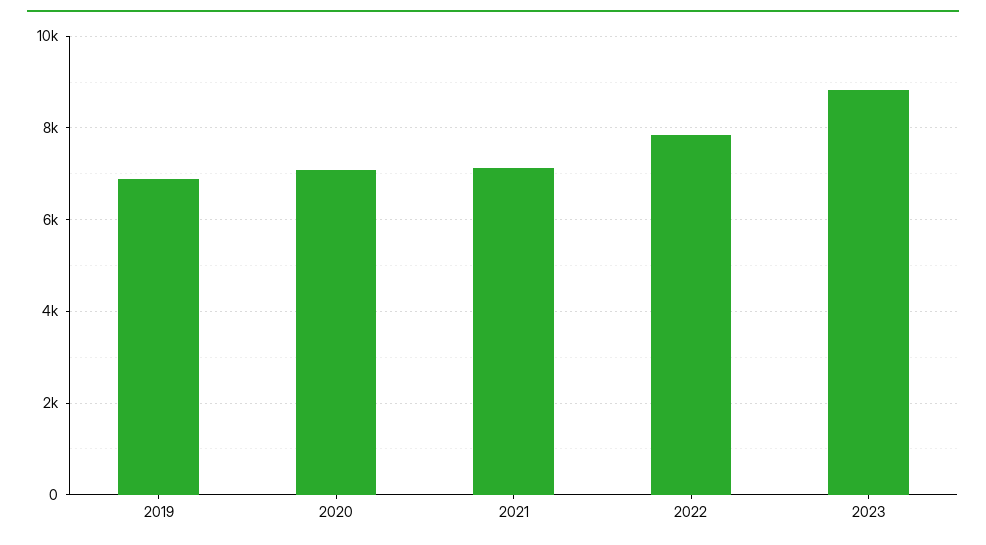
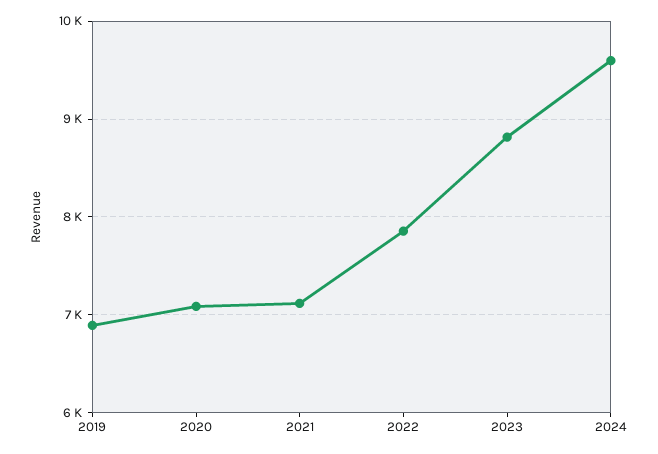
2024: none -> 9600

